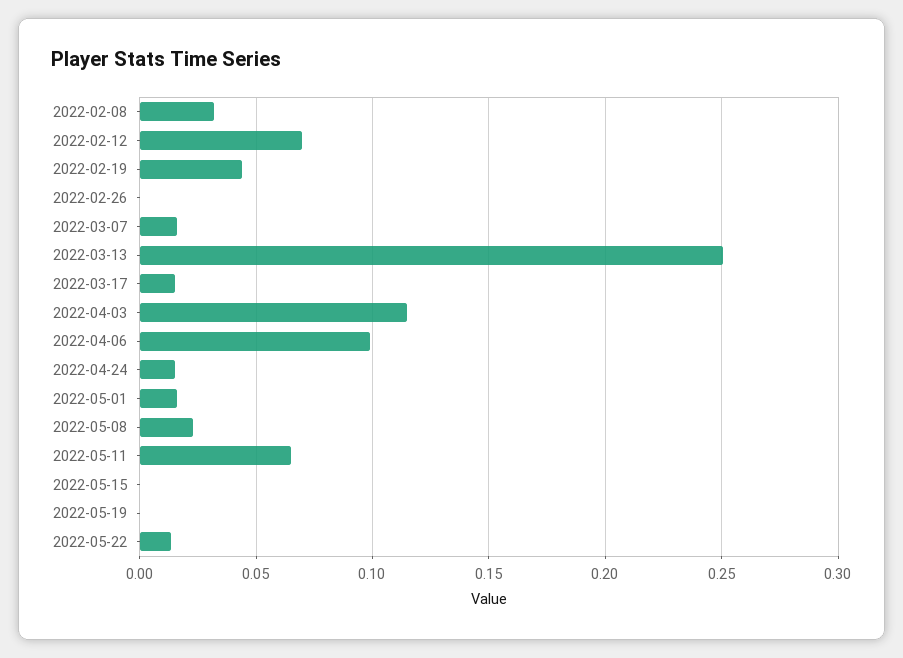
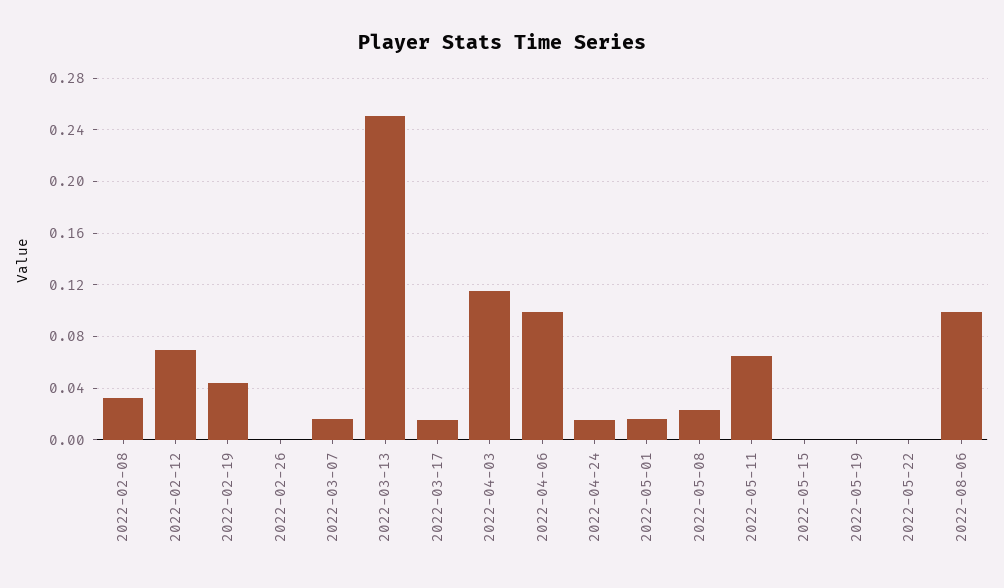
2022-05-22: 0.015 -> 0
2022-08-06: none -> 0.1

